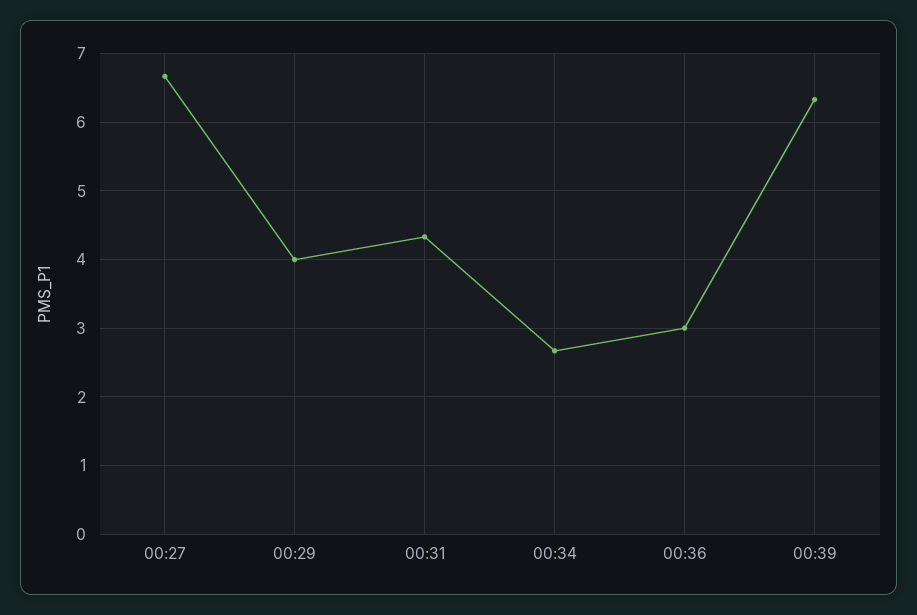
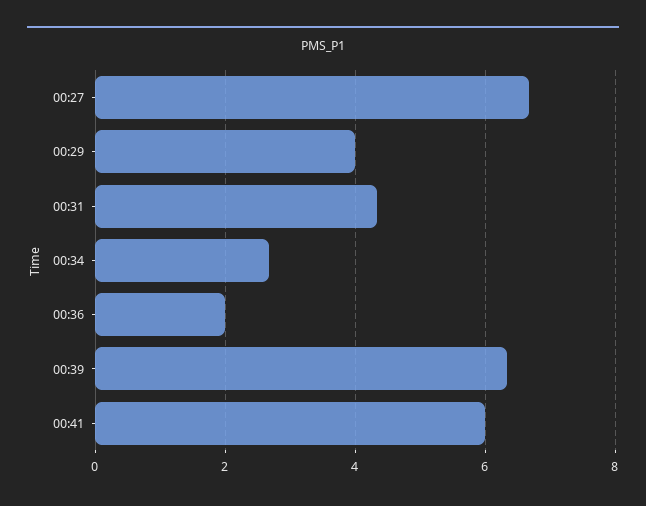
00:36: 3 -> 2
00:41: none -> 6

